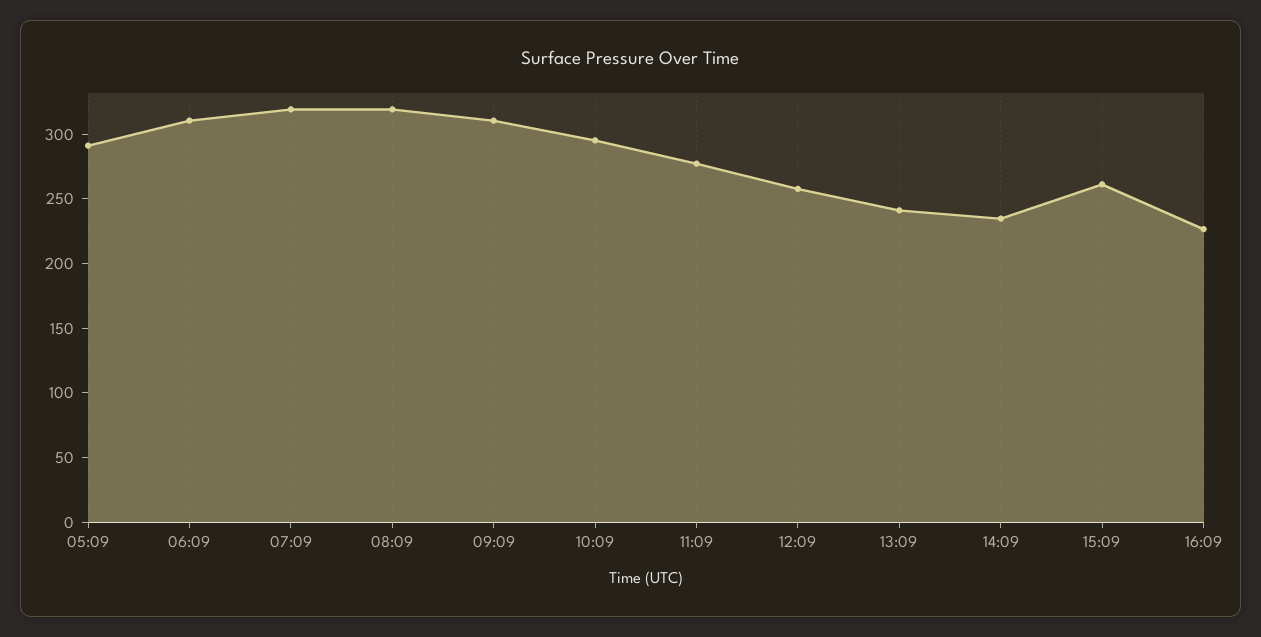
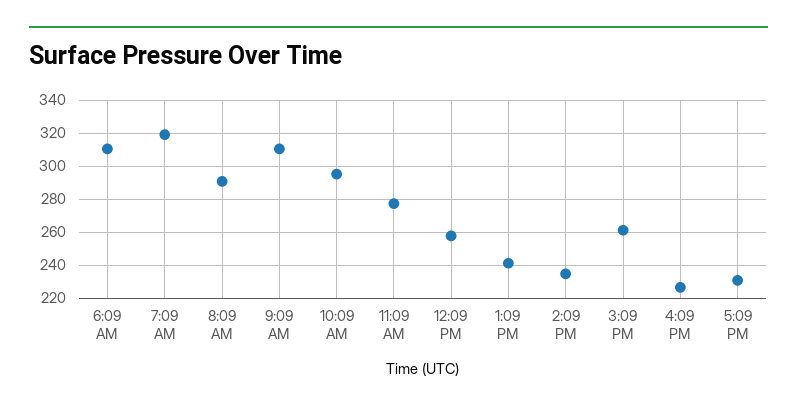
05:09: 290 -> none
08:09: 320 -> 290
5:09 PM: none -> 230

